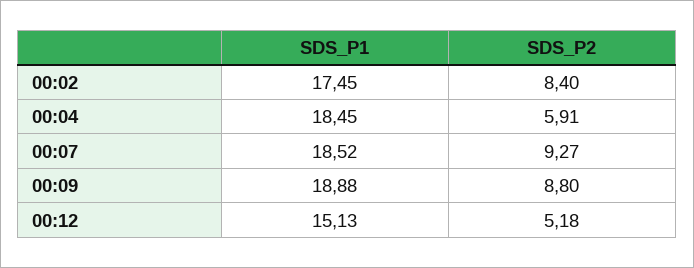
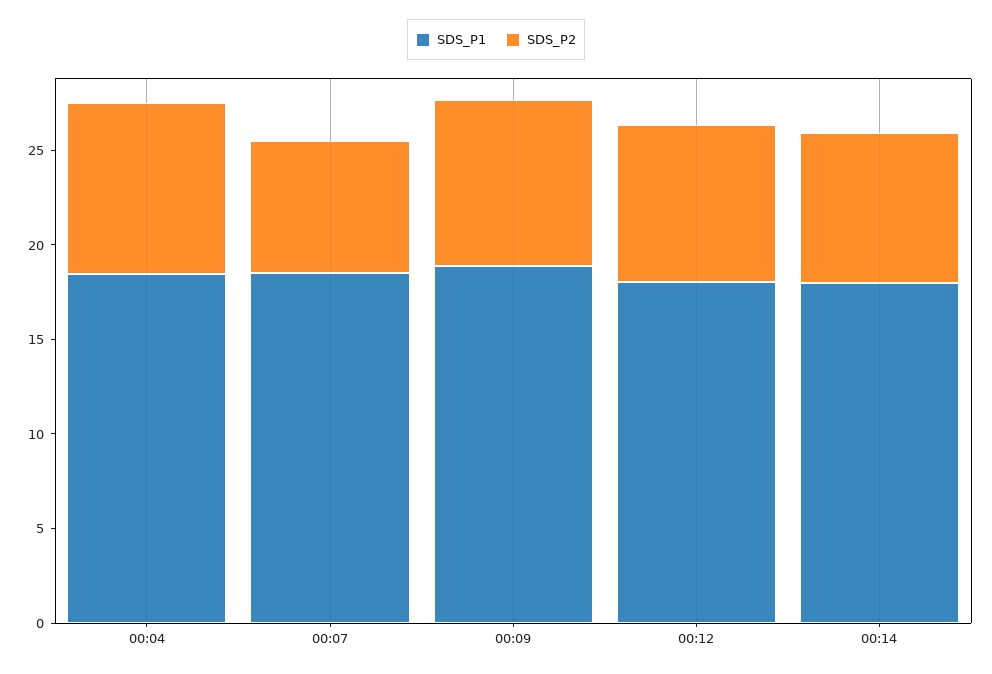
SDS_P1, 00:02: 17.45 -> none
SDS_P2, 00:02: 8.4 -> none
SDS_P2, 00:04: 5.91 -> 9
SDS_P2, 00:07: 9.27 -> 7
SDS_P1, 00:12: 15.13 -> 18
SDS_P2, 00:12: 5.18 -> 8
SDS_P1, 00:14: none -> 18
SDS_P2, 00:14: none -> 8

